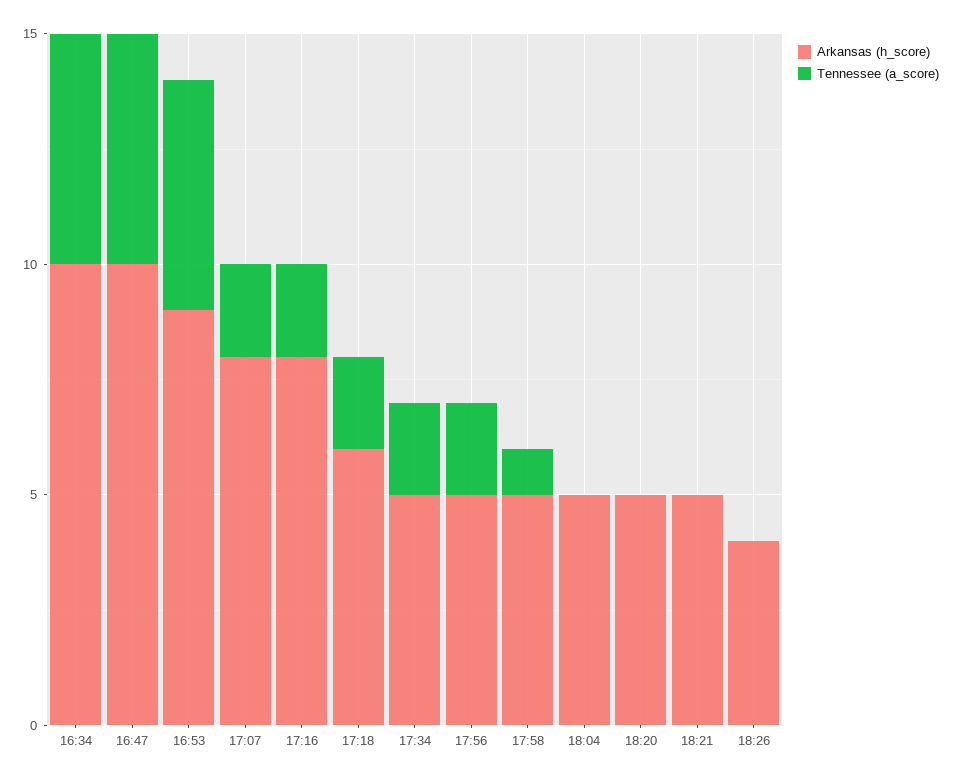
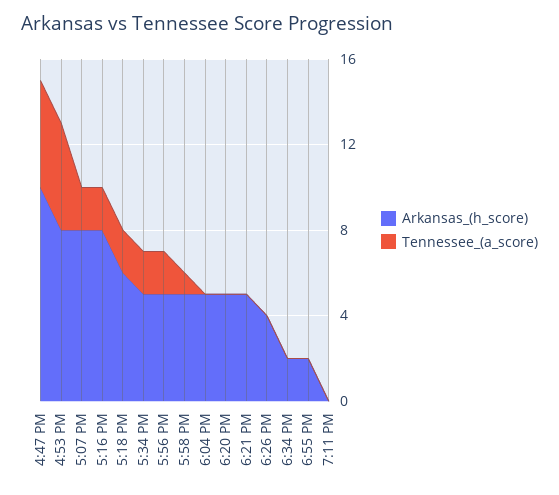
Arkansas (h_score), 16:34: 10 -> none
Tennessee (a_score), 16:34: 5 -> none
Arkansas (h_score), 16:53: 9 -> 8
Arkansas (h_score), 6:34 PM: none -> 2
Tennessee (a_score), 6:34 PM: none -> 0
Arkansas (h_score), 6:55 PM: none -> 2
Tennessee (a_score), 6:55 PM: none -> 0
Arkansas (h_score), 7:11 PM: none -> 0
Tennessee (a_score), 7:11 PM: none -> 0

